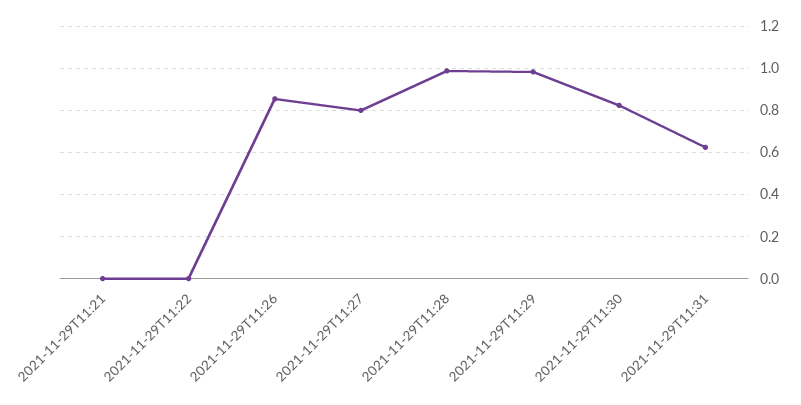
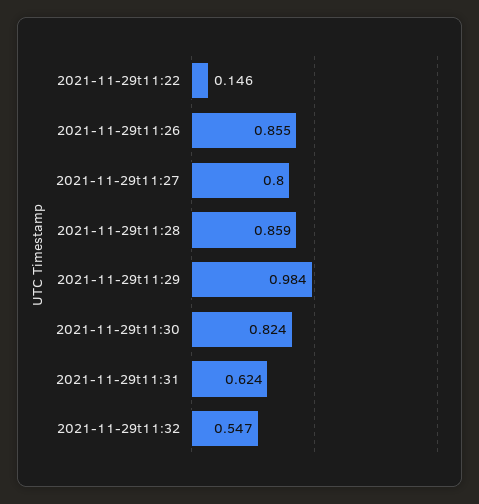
2021-11-29T11:21: 0 -> none
2021-11-29T11:22: 0 -> 0.146
2021-11-29T11:28: 1 -> 0.859
2021-11-29t11:32: none -> 0.547

